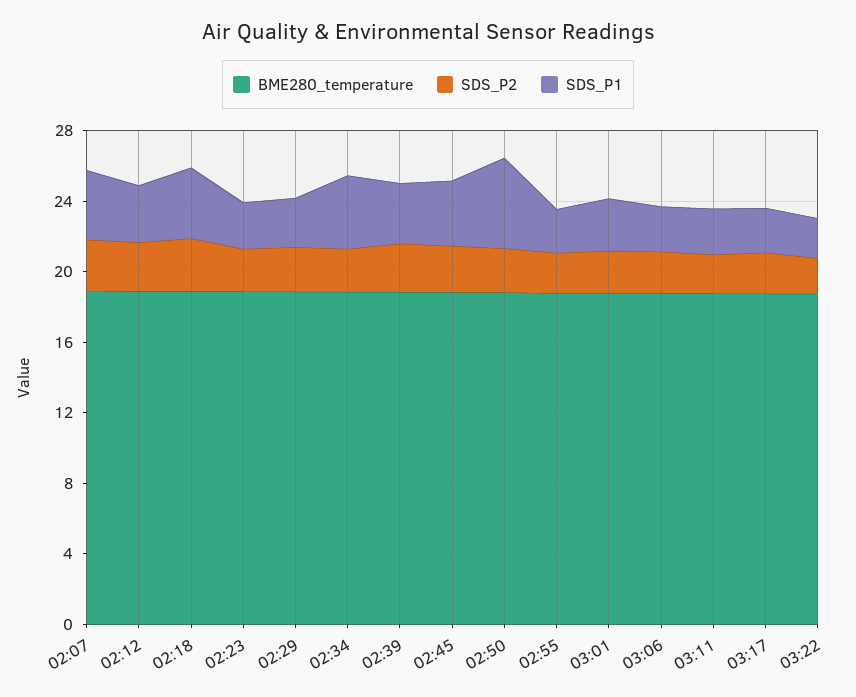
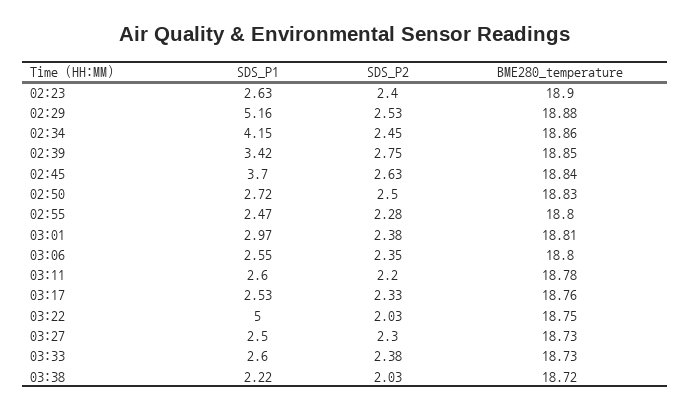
BME280_temperature, 02:07: 19 -> none
SDS_P2, 02:07: 3 -> none
SDS_P1, 02:07: 4 -> none
BME280_temperature, 02:12: 19 -> none
SDS_P2, 02:12: 3 -> none
SDS_P1, 02:12: 3 -> none
BME280_temperature, 02:18: 19 -> none
SDS_P2, 02:18: 3 -> none
SDS_P1, 02:18: 4 -> none
SDS_P1, 02:29: 3 -> 5.16
SDS_P1, 02:50: 5 -> 2.72
SDS_P1, 03:22: 2 -> 5
SDS_P1, 03:27: none -> 2.5
SDS_P2, 03:27: none -> 2.3
BME280_temperature, 03:27: none -> 18.73
SDS_P1, 03:33: none -> 2.6
SDS_P2, 03:33: none -> 2.38
BME280_temperature, 03:33: none -> 18.73
SDS_P1, 03:38: none -> 2.22
SDS_P2, 03:38: none -> 2.03
BME280_temperature, 03:38: none -> 18.72

